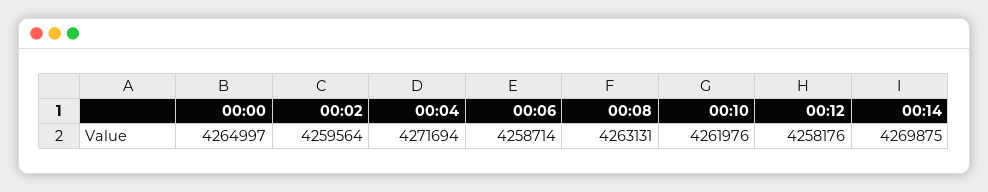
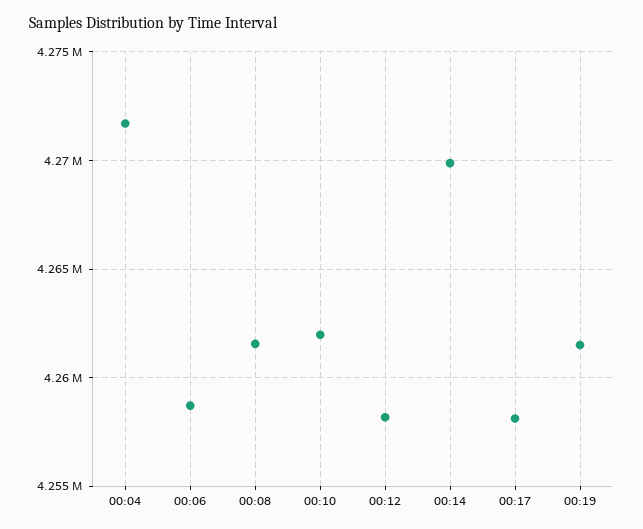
00:00: 4264997 -> none
00:02: 4259564 -> none
00:08: 4263131 -> 4261500
00:17: none -> 4258000
00:19: none -> 4261500

